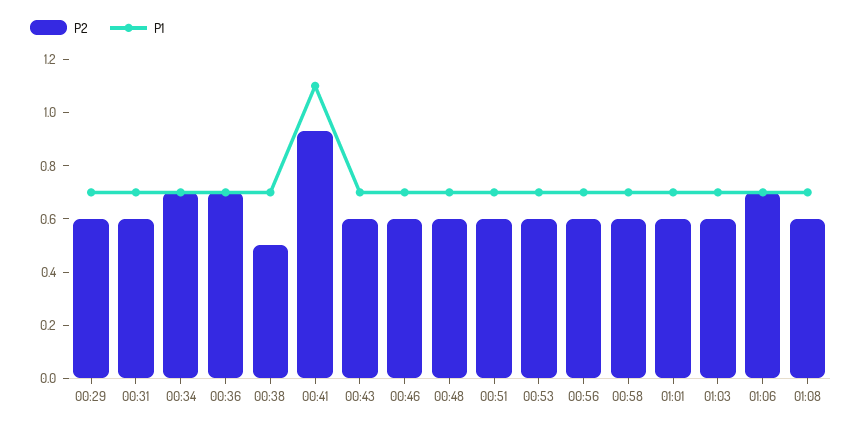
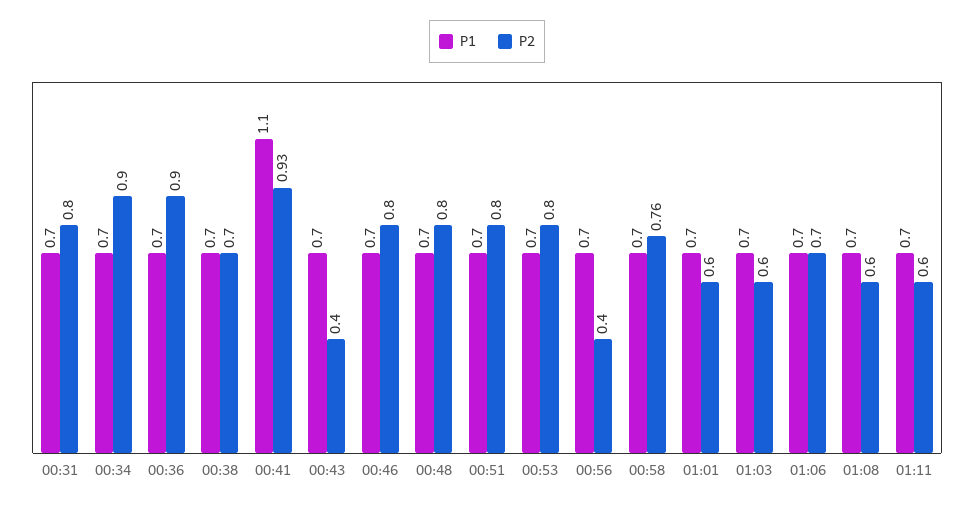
P2, 00:29: 0.6 -> none
P1, 00:29: 0.7 -> none
P2, 00:31: 0.6 -> 0.8
P2, 00:34: 0.7 -> 0.9
P2, 00:36: 0.7 -> 0.9
P2, 00:38: 0.5 -> 0.7
P2, 00:43: 0.6 -> 0.4
P2, 00:46: 0.6 -> 0.8
P2, 00:48: 0.6 -> 0.8
P2, 00:51: 0.6 -> 0.8
P2, 00:53: 0.6 -> 0.8
P2, 00:56: 0.6 -> 0.4
P2, 00:58: 0.6 -> 0.76
P1, 01:11: none -> 0.7
P2, 01:11: none -> 0.6

